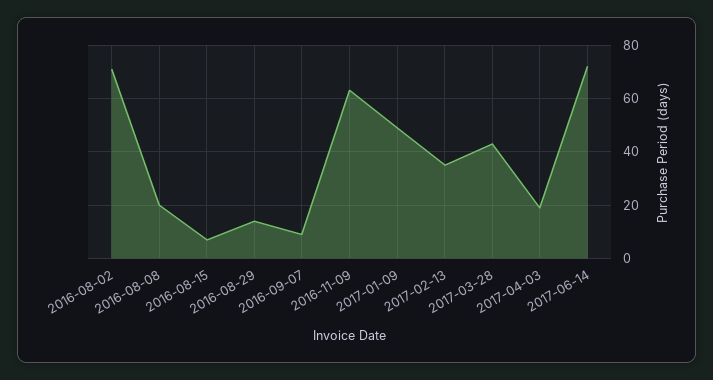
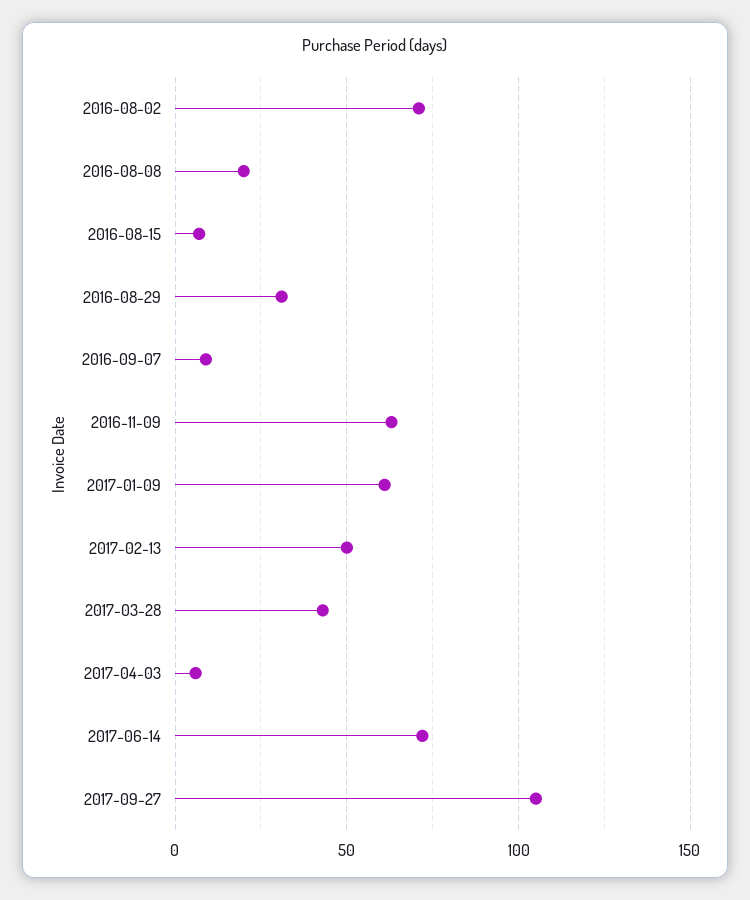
2016-08-29: 15 -> 30
2017-01-09: 50 -> 60
2017-02-13: 35 -> 50
2017-04-03: 20 -> 5
2017-09-27: none -> 105

